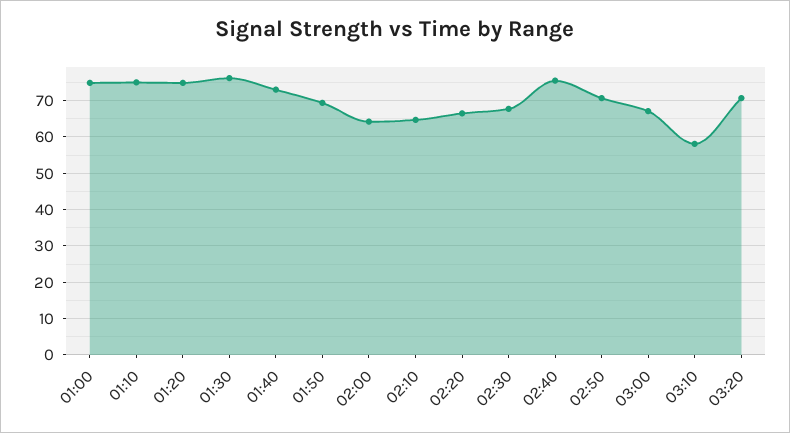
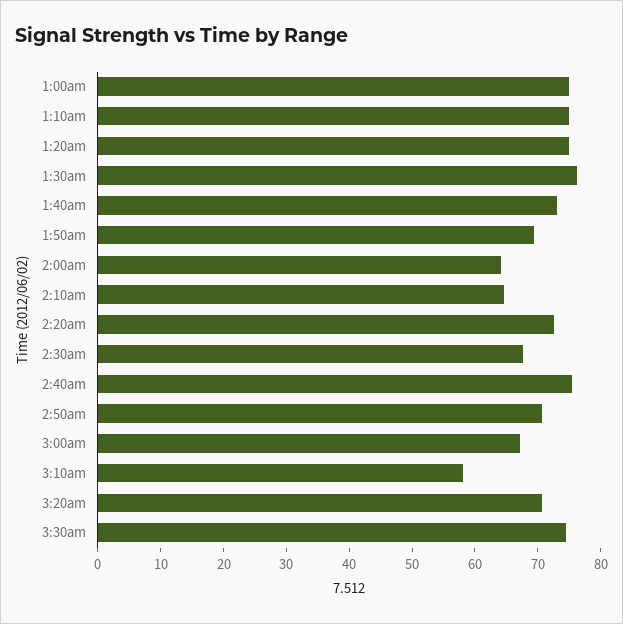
02:20: 66 -> 72
3:30am: none -> 74

